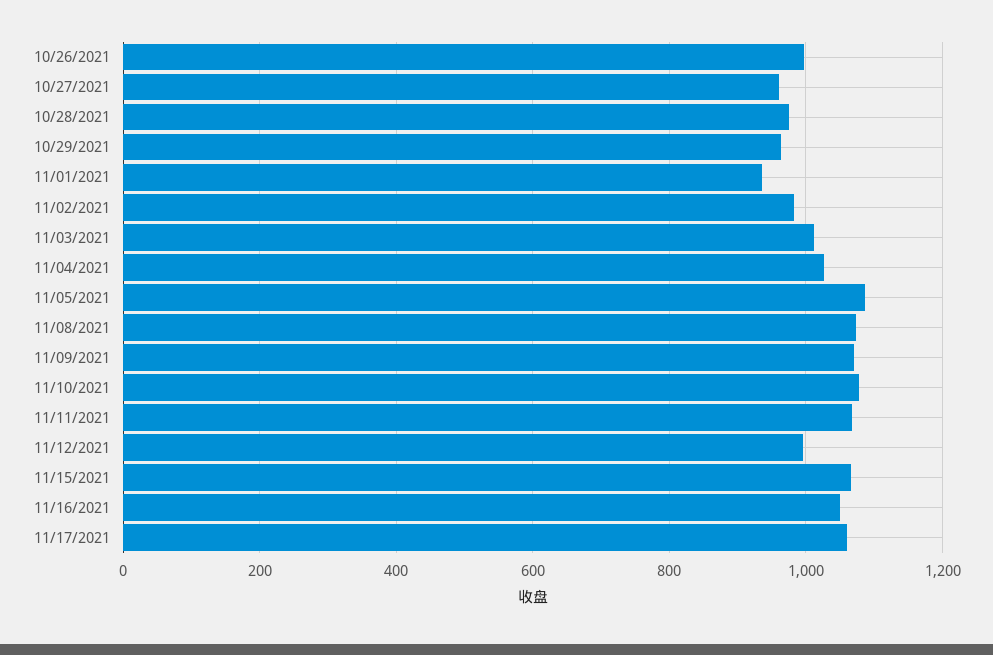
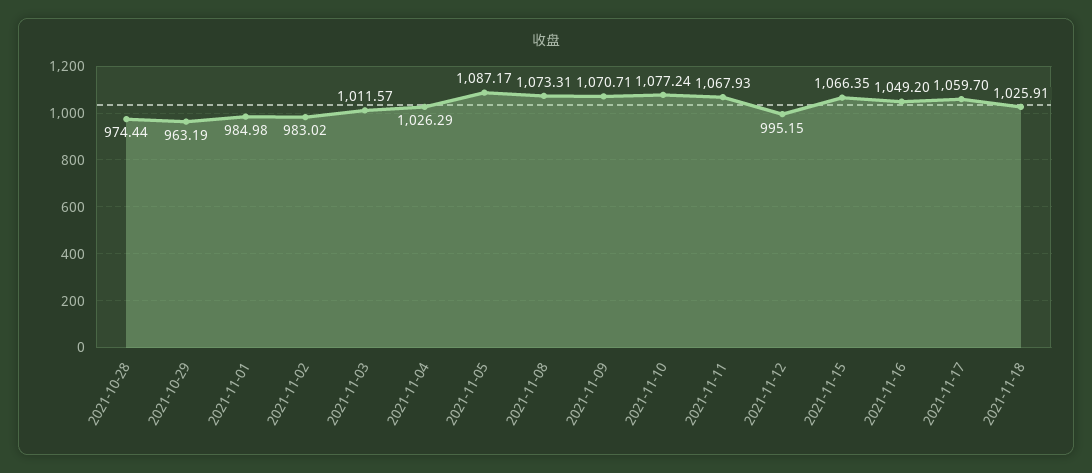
10/26/2021: 1000 -> none
10/27/2021: 960 -> none
11/01/2021: 940 -> 984.98
2021-11-18: none -> 1025.91

